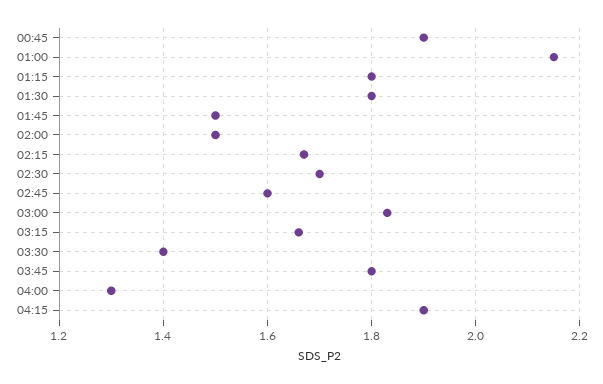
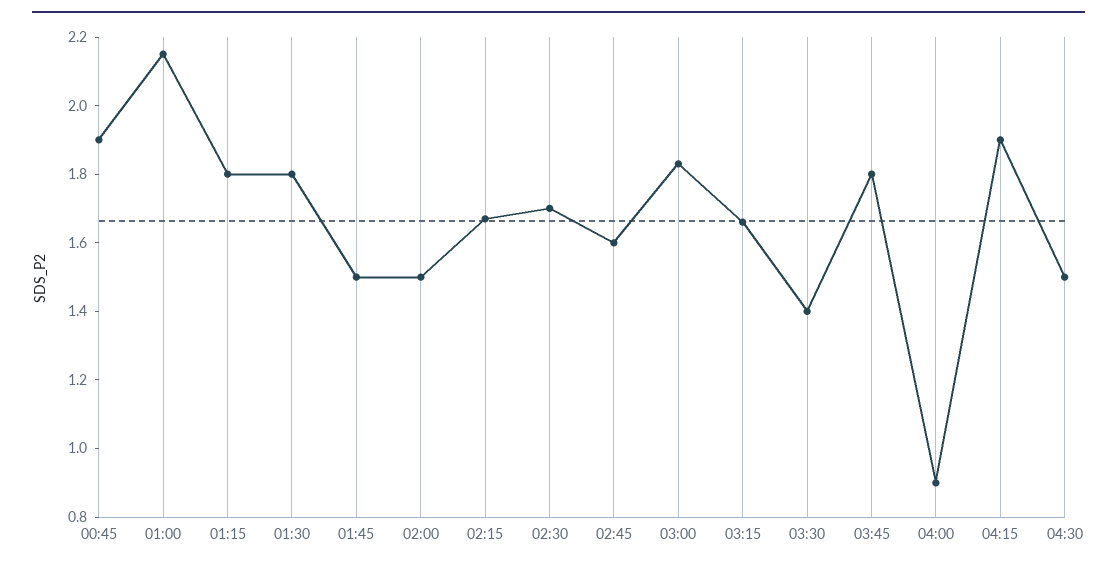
04:00: 1.3 -> 0.9
04:30: none -> 1.5

